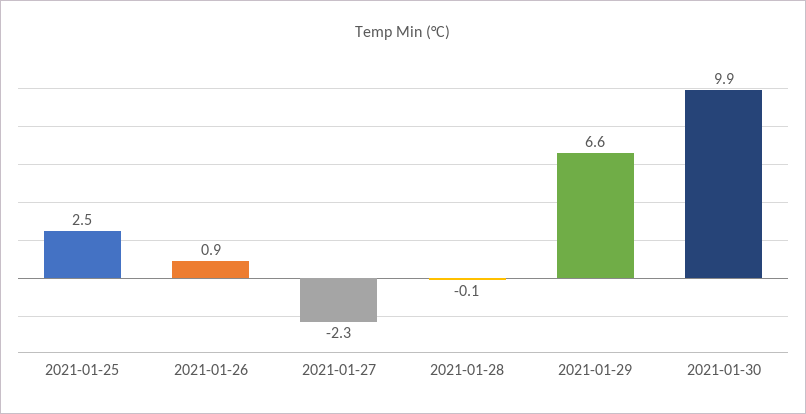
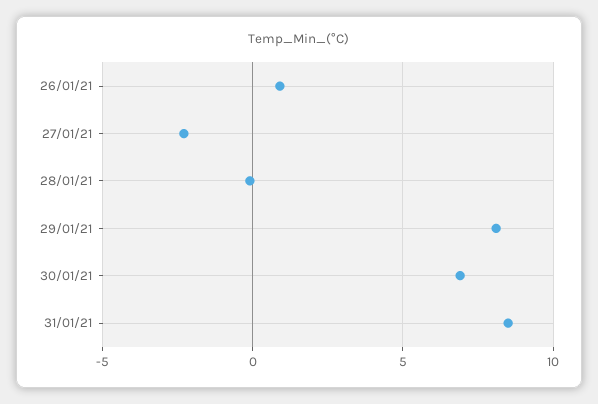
2021-01-25: 2.5 -> none
2021-01-29: 6.6 -> 8
2021-01-30: 9.9 -> 7
31/01/21: none -> 8.5

